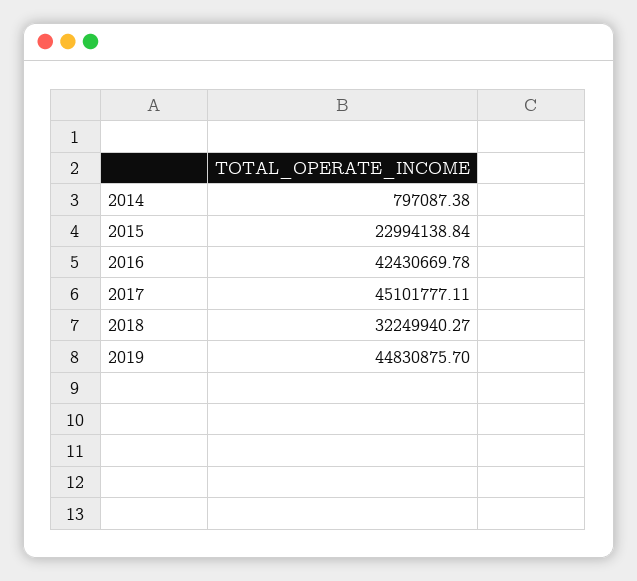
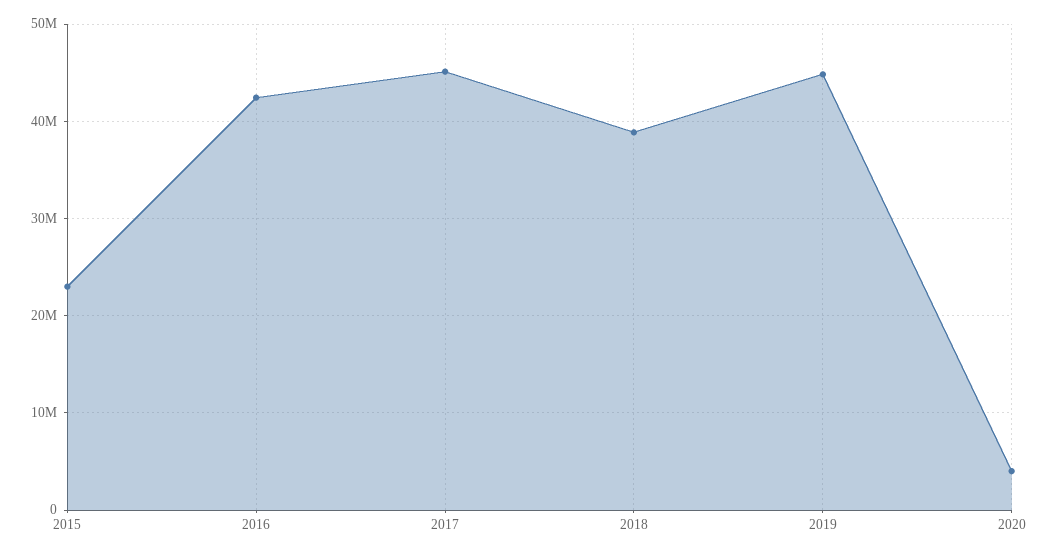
2014: 797087.38 -> none
2018: 32249940.27 -> 39000000
2020: none -> 4000000

